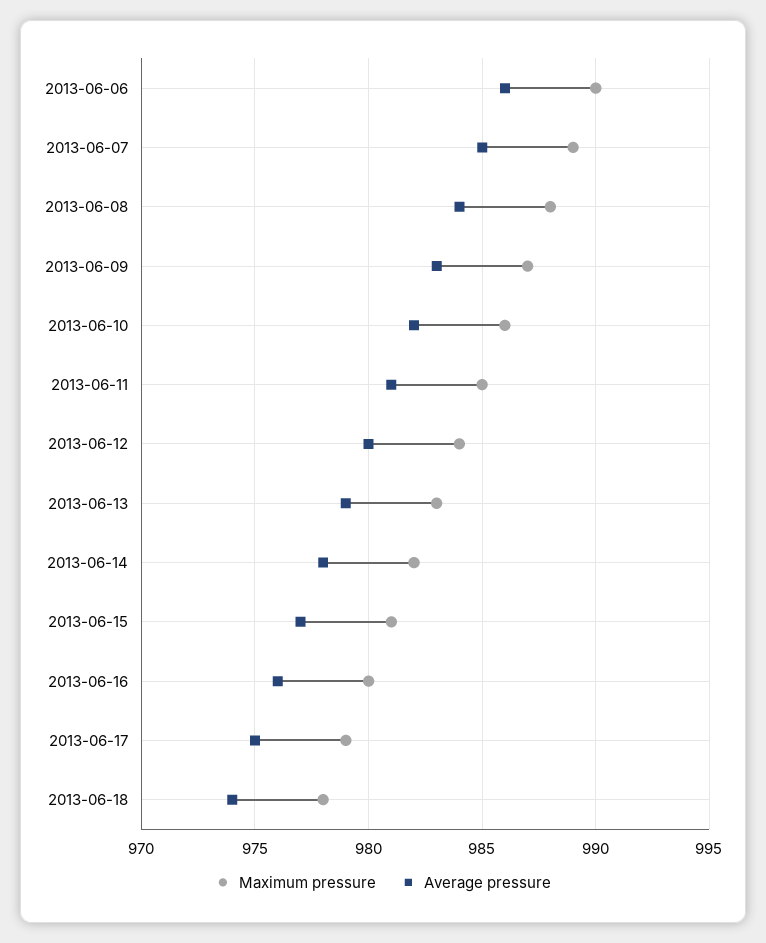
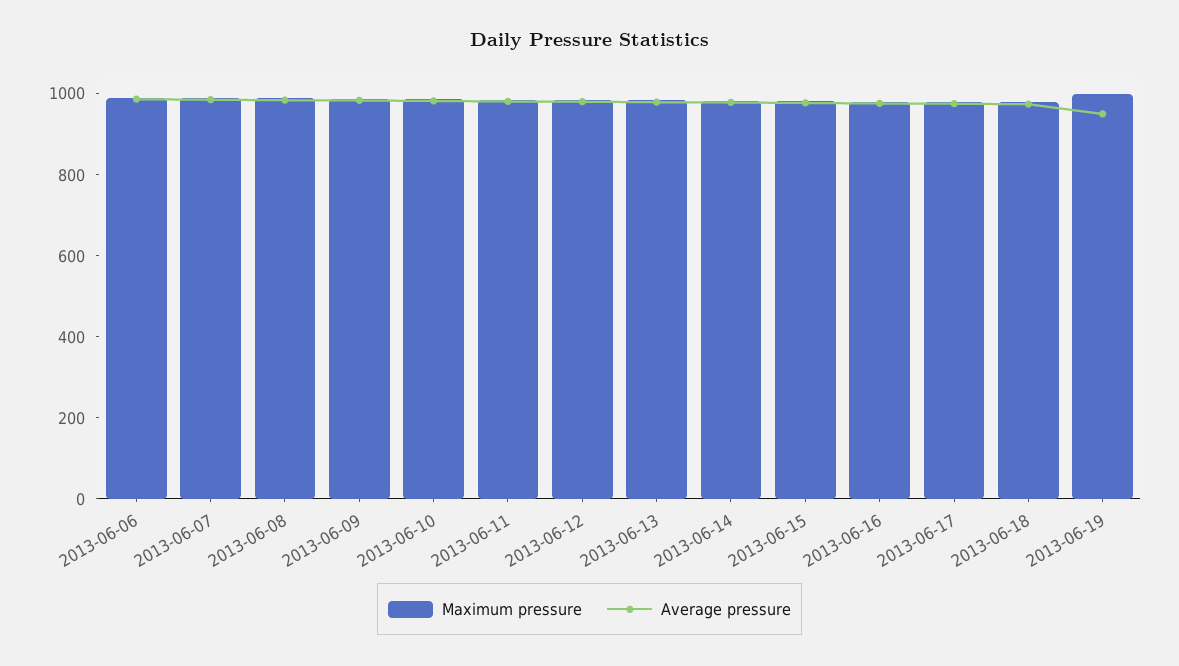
Maximum pressure, 2013-06-19: none -> 1000
Average pressure, 2013-06-19: none -> 950

